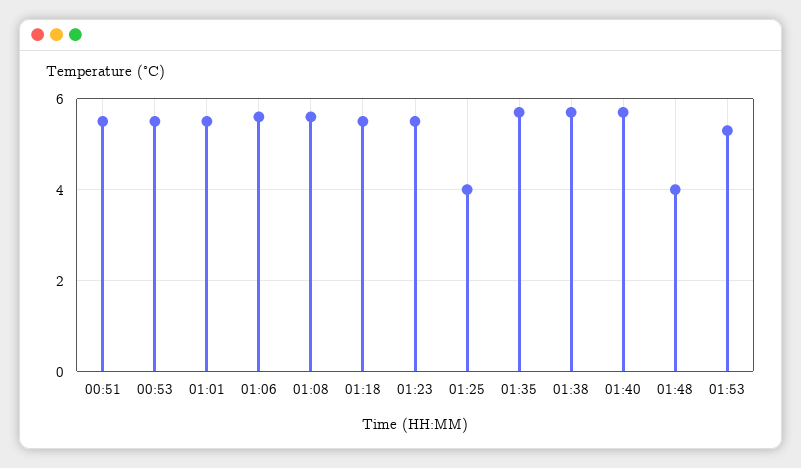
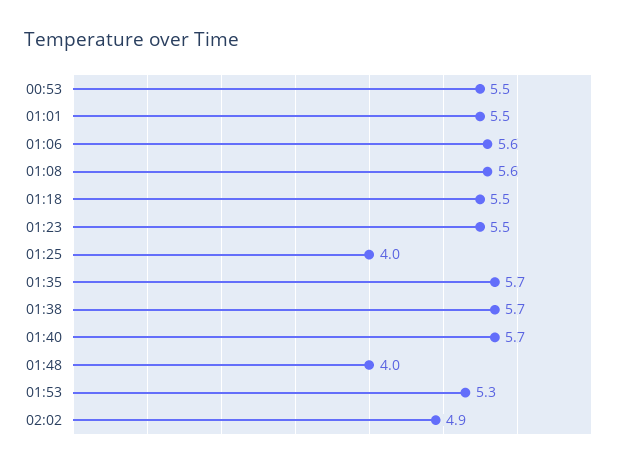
00:51: 5.5 -> none
02:02: none -> 4.9

